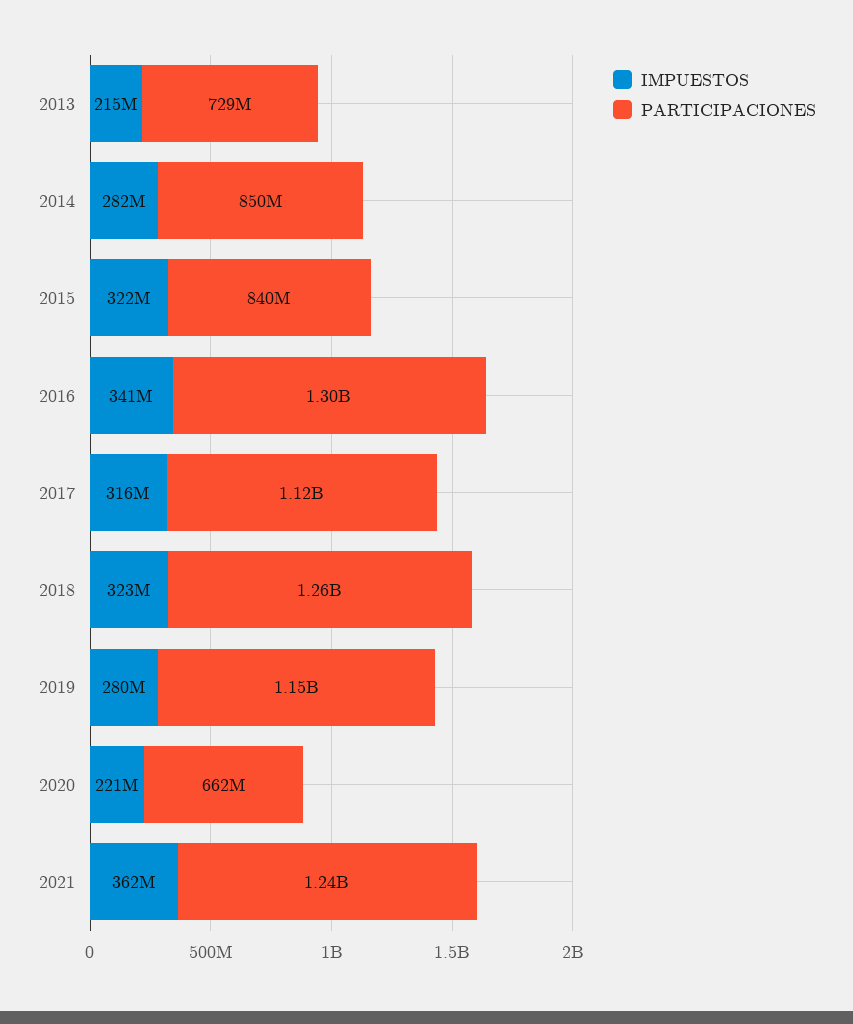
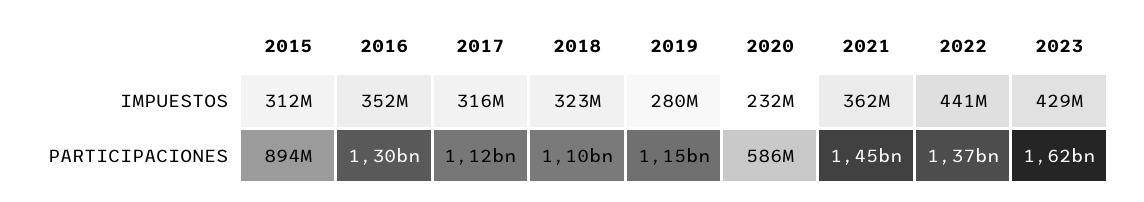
IMPUESTOS, 2013: 215000000 -> none
PARTICIPACIONES, 2013: 729000000 -> none
IMPUESTOS, 2014: 282000000 -> none
PARTICIPACIONES, 2014: 850000000 -> none
IMPUESTOS, 2015: 322000000 -> 312000000
PARTICIPACIONES, 2015: 840000000 -> 894000000
IMPUESTOS, 2016: 341000000 -> 352000000
PARTICIPACIONES, 2018: 1260000000 -> 1100000000
IMPUESTOS, 2020: 221000000 -> 232000000
PARTICIPACIONES, 2020: 662000000 -> 586000000
PARTICIPACIONES, 2021: 1240000000 -> 1450000000
IMPUESTOS, 2022: none -> 441000000
IMPUESTOS, 2023: none -> 429000000
PARTICIPACIONES, 2022: none -> 1370000000
PARTICIPACIONES, 2023: none -> 1620000000

